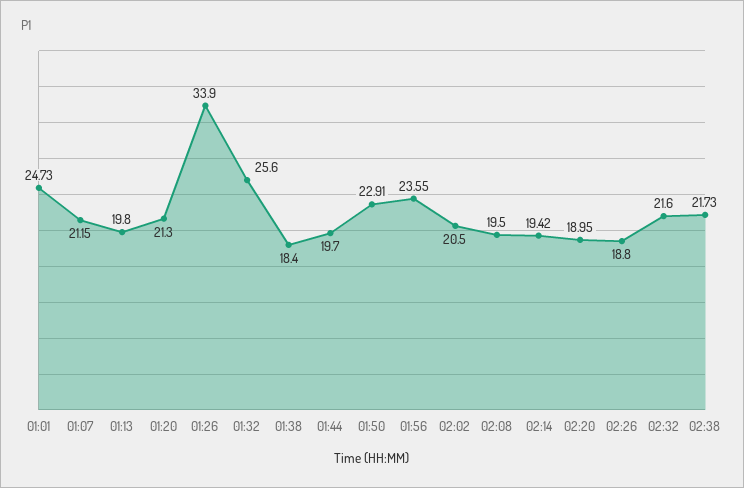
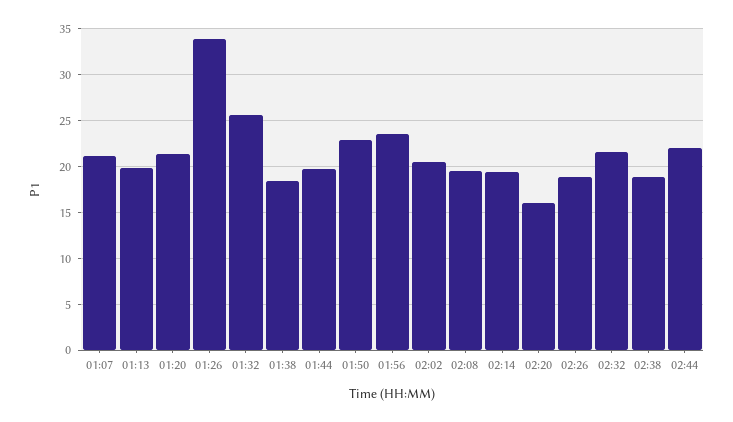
01:01: 24.73 -> none
02:20: 18.95 -> 16
02:38: 21.73 -> 19
02:44: none -> 22

